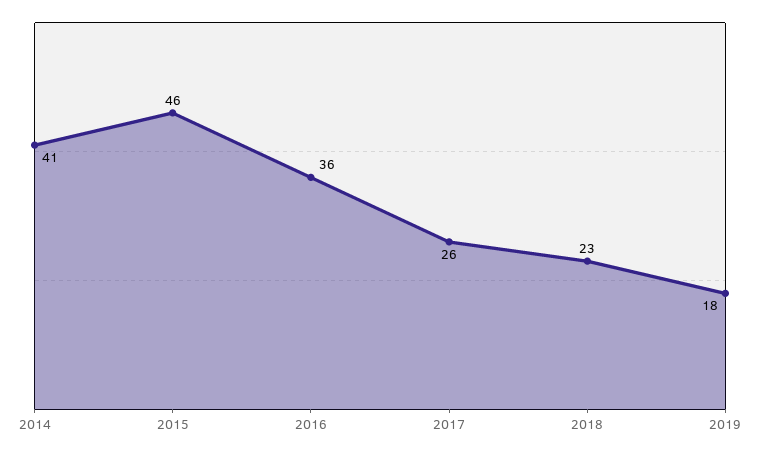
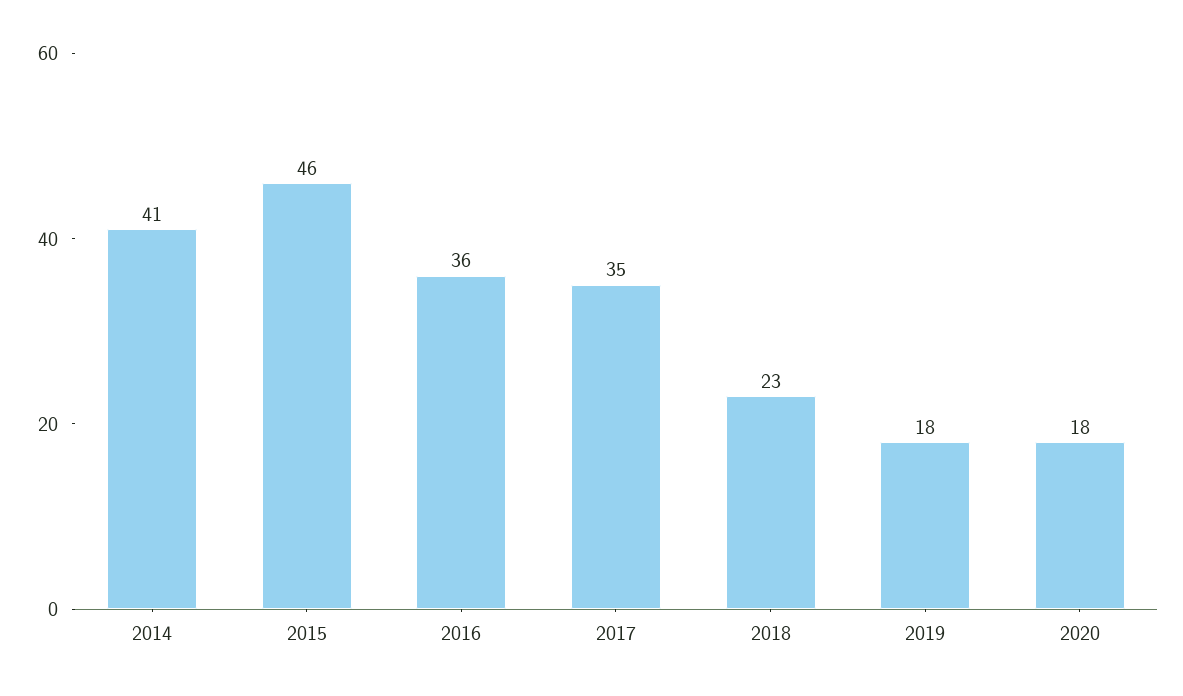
2017: 26 -> 35
2020: none -> 18

